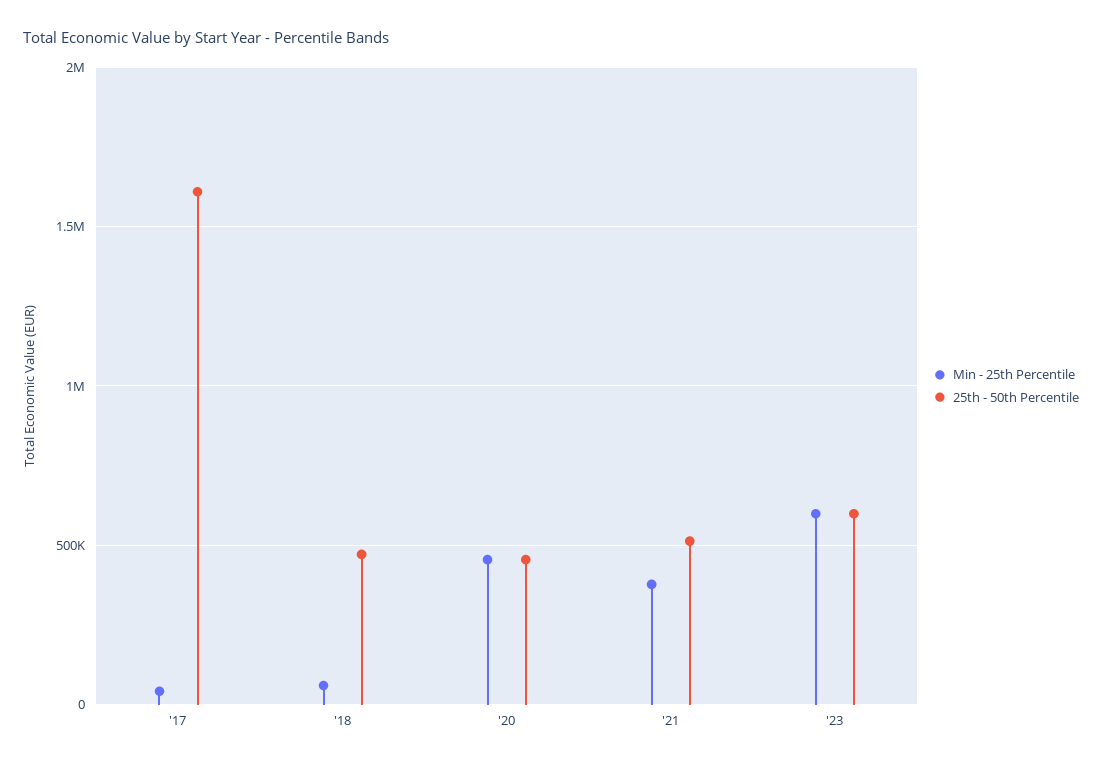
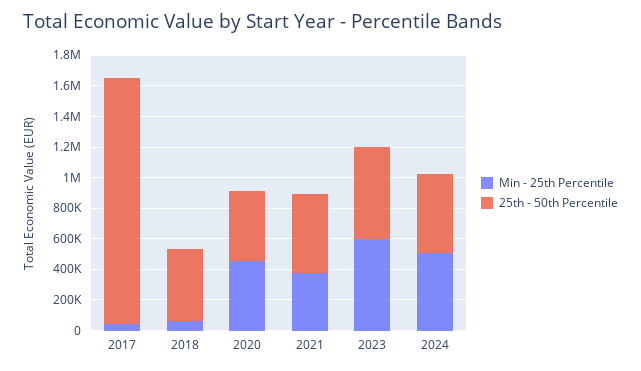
Min - 25th Percentile, 2024: none -> 500000
25th - 50th Percentile, 2024: none -> 500000

